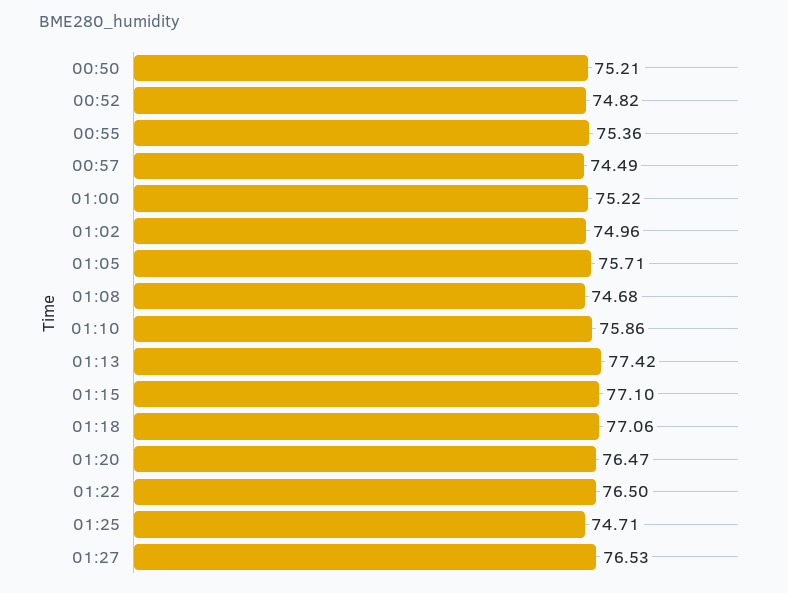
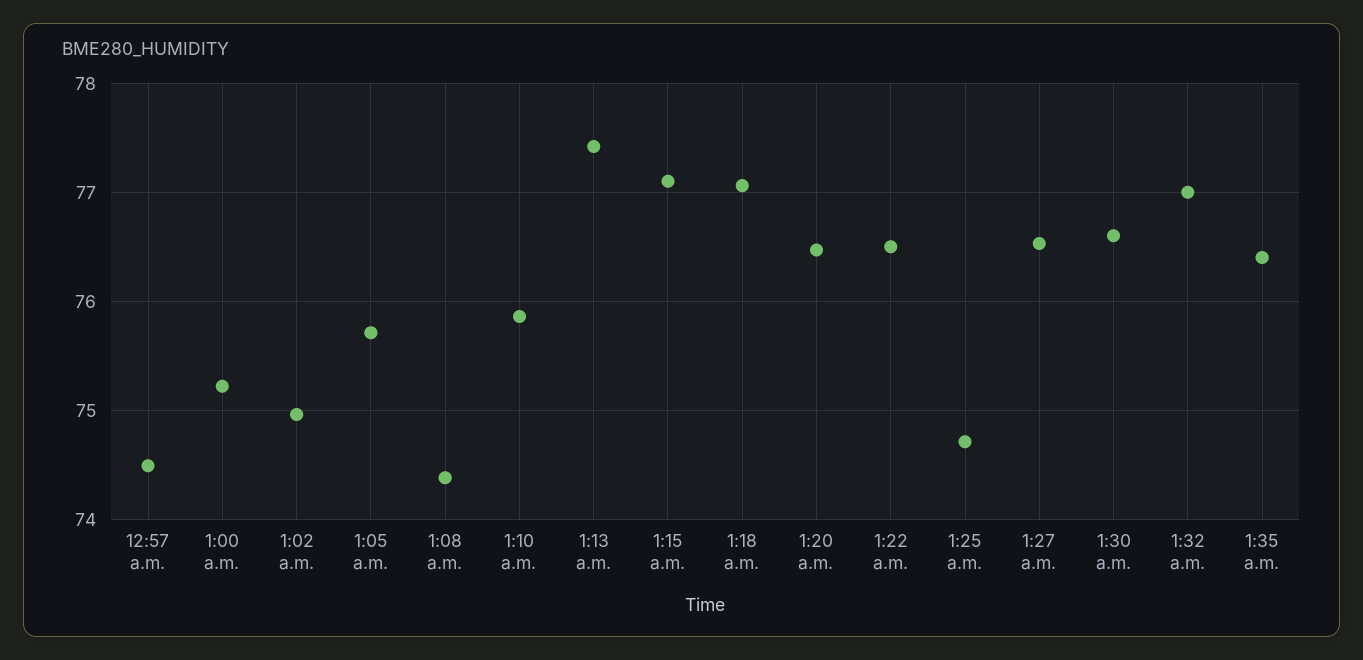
00:50: 75.21 -> none
00:52: 74.82 -> none
00:55: 75.36 -> none
01:08: 74.68 -> 74.4
1:30 a.m.: none -> 76.6
1:32 a.m.: none -> 77
1:35 a.m.: none -> 76.4

